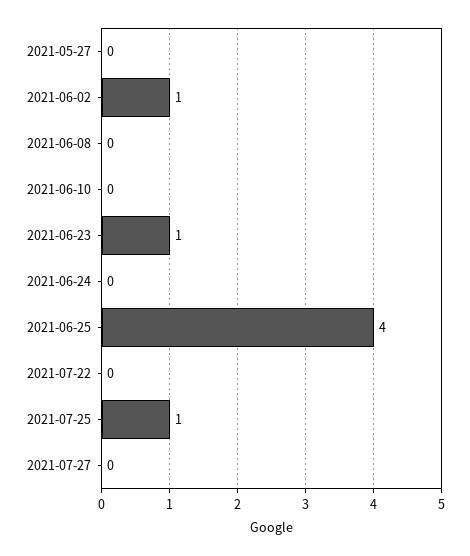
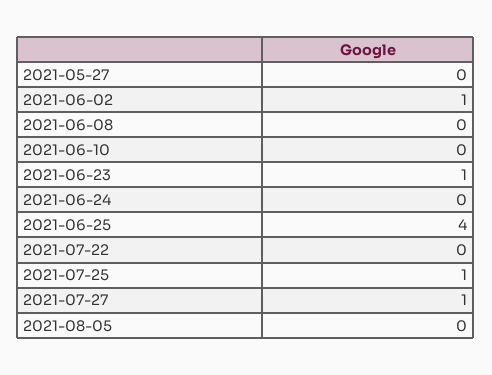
2021-07-27: 0 -> 1
2021-08-05: none -> 0

